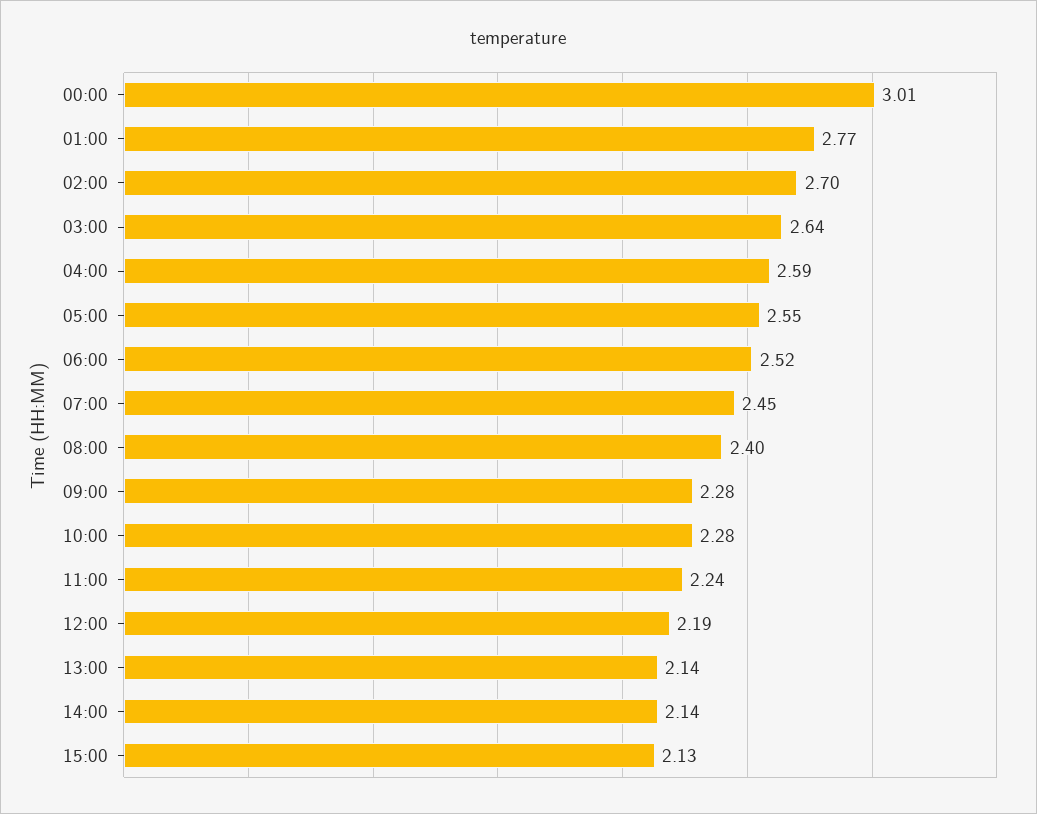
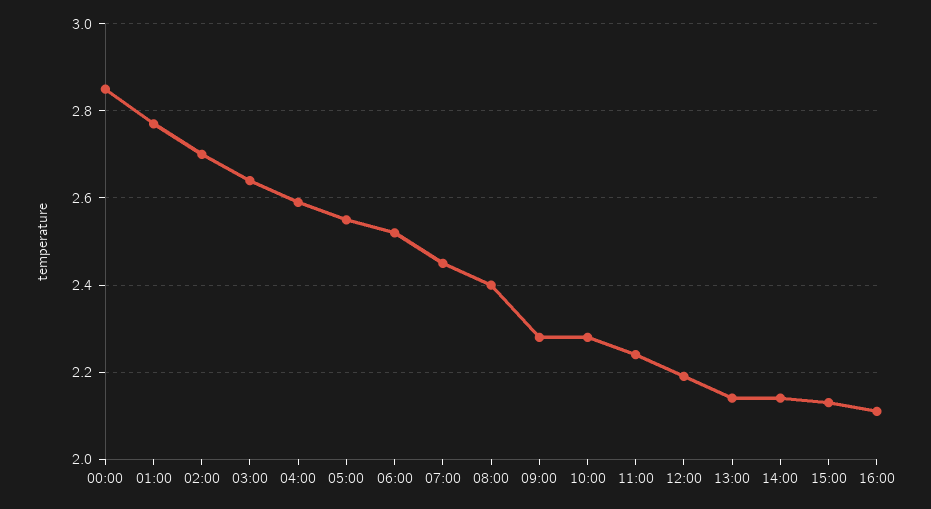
00:00: 3.01 -> 2.85
16:00: none -> 2.1

